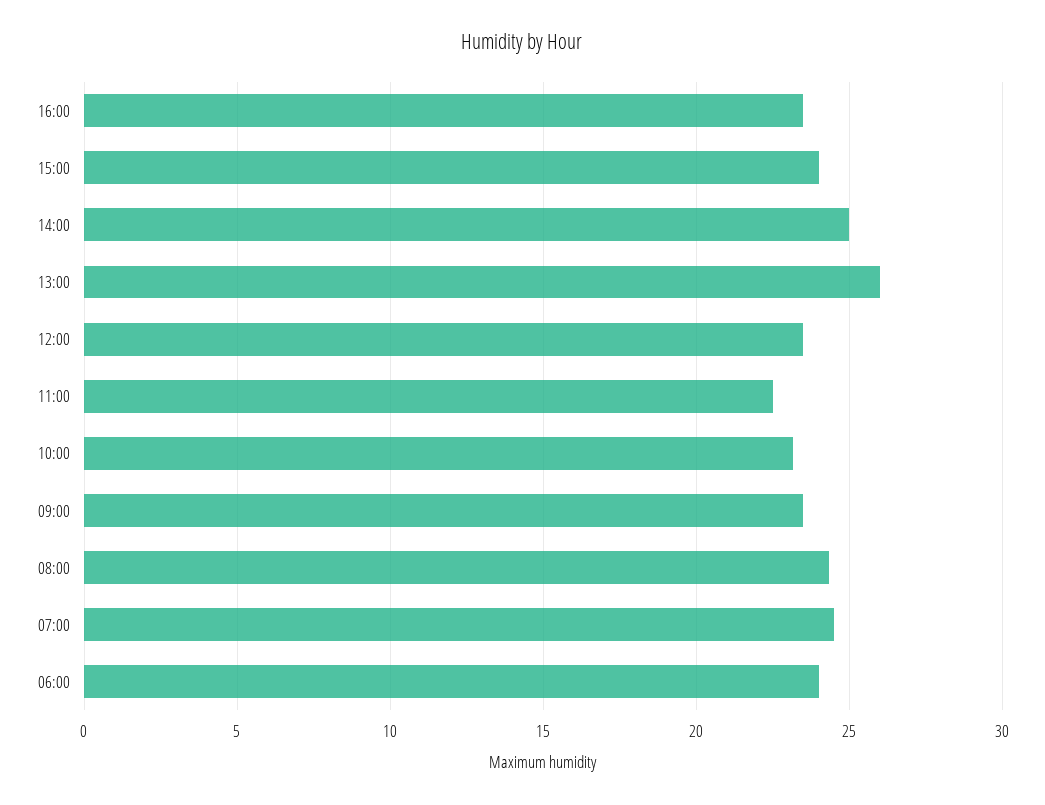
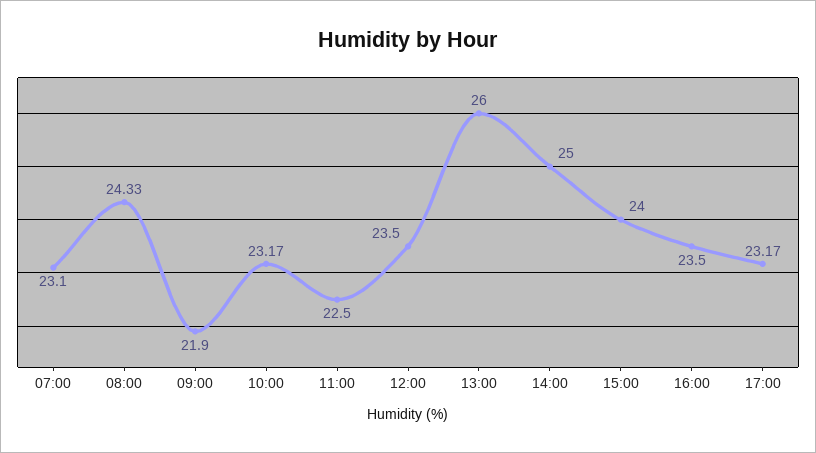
09:00: 23.5 -> 21.9
07:00: 24.5 -> 23.1
06:00: 24 -> none
17:00: none -> 23.17

